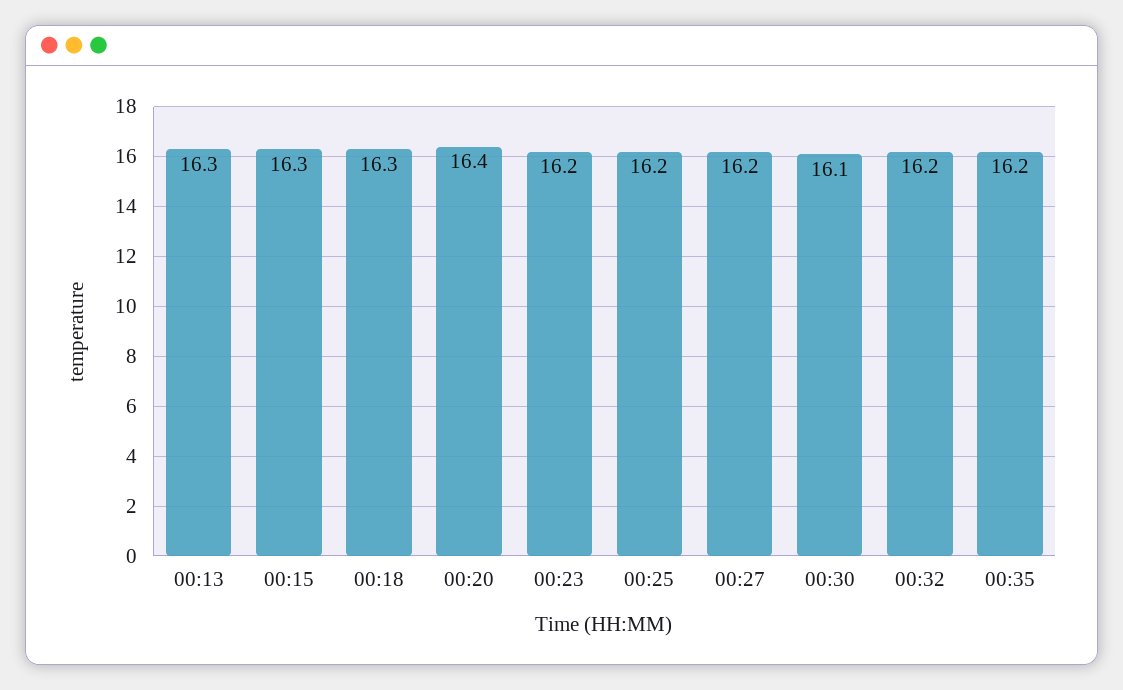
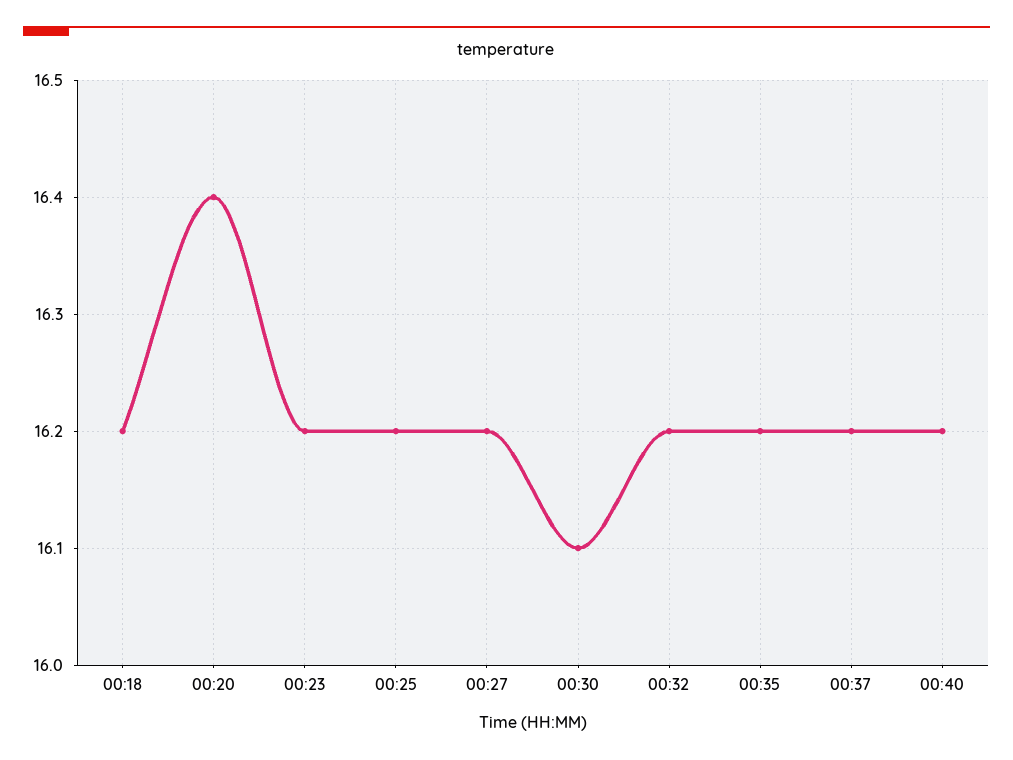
00:13: 16.3 -> none
00:15: 16.3 -> none
00:18: 16.3 -> 16.2
00:37: none -> 16.2
00:40: none -> 16.2

